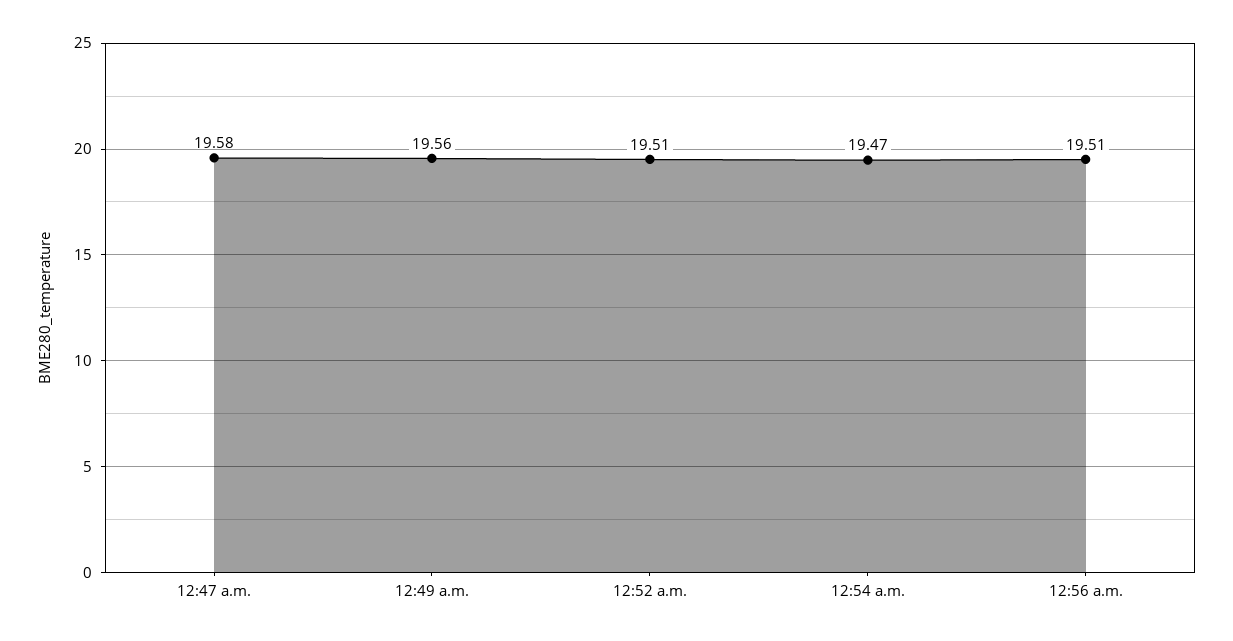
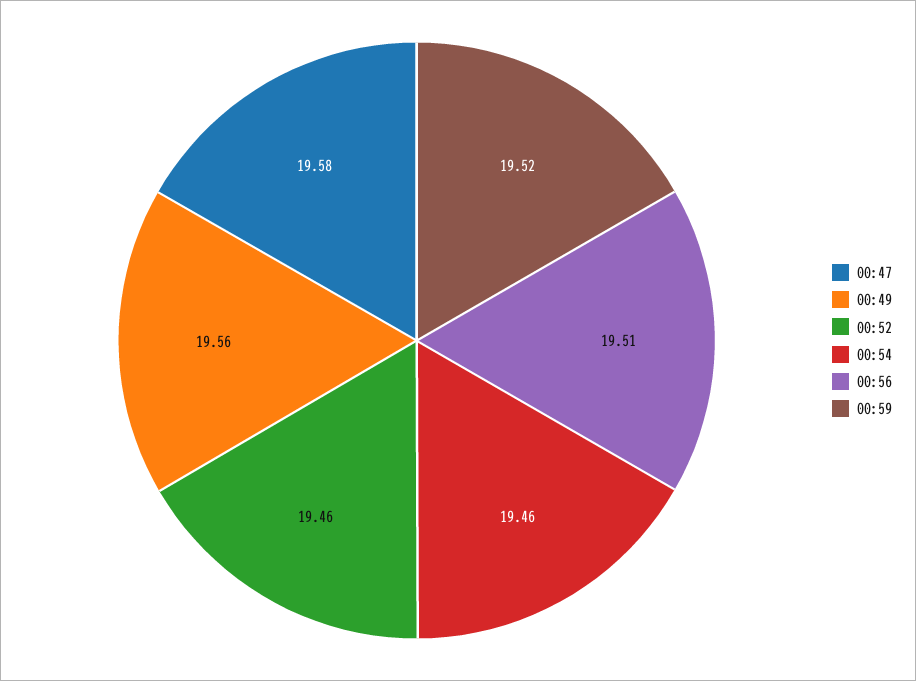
12:52 a.m.: 19.51 -> 19.46
12:54 a.m.: 19.47 -> 19.46
00:59: none -> 19.52

